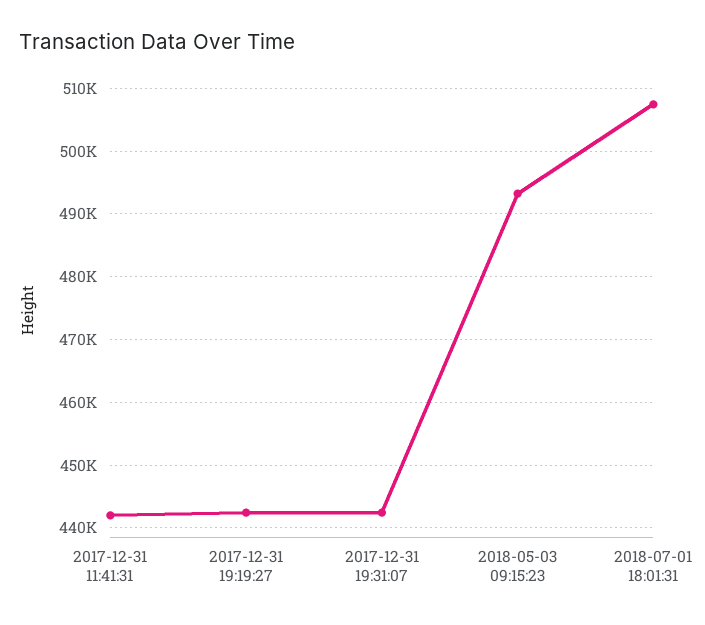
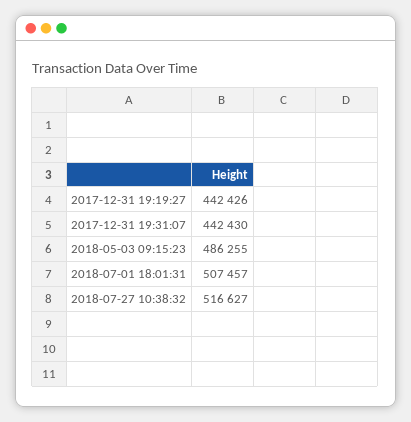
2017-12-31 11:41:31: 442000 -> none
2018-05-03 09:15:23: 493000 -> 486255
2018-07-27 10:38:32: none -> 516627

